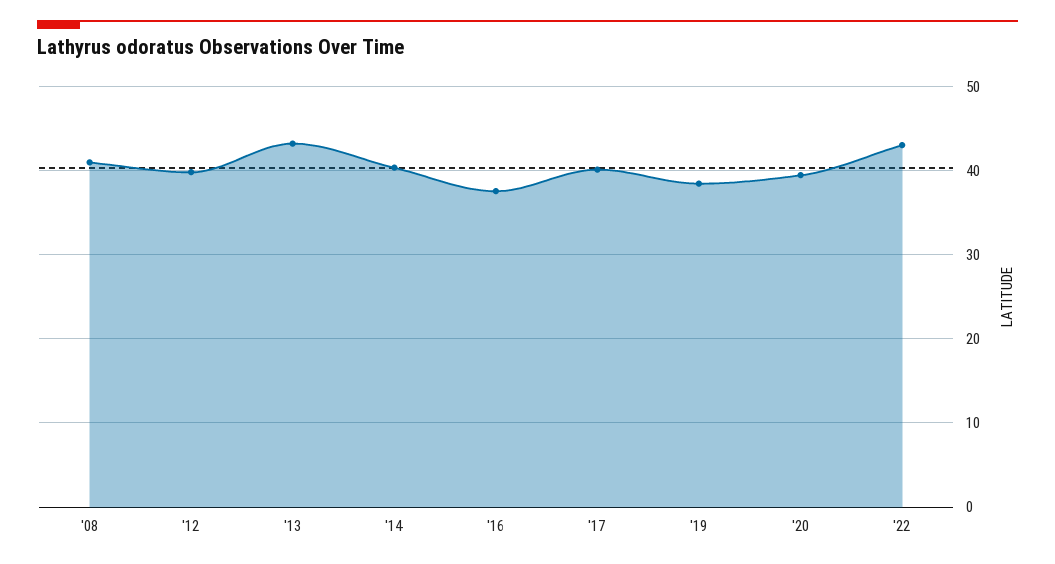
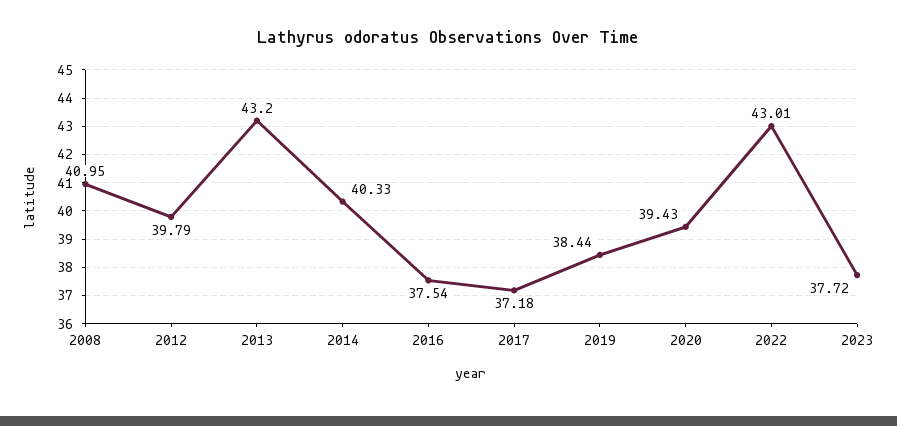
'17: 40 -> 37.18
2023: none -> 37.72

